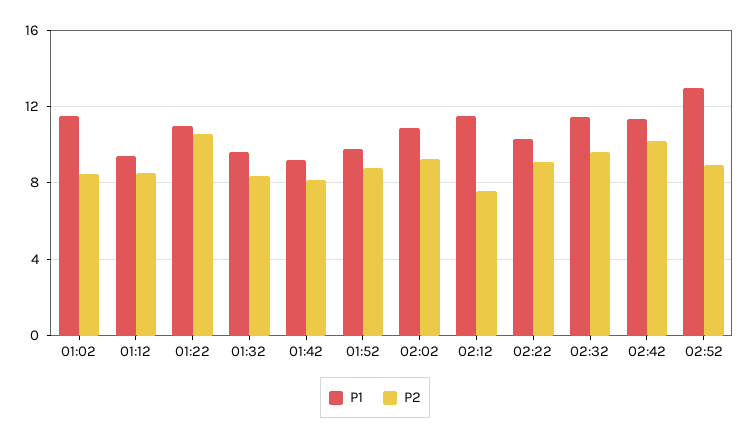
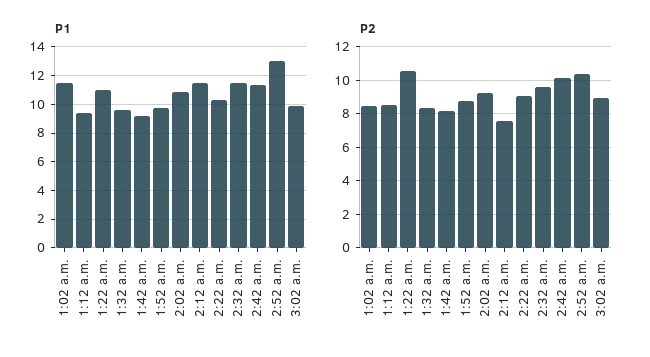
P2, 02:52: 9 -> 10.5
P1, 3:02 a.m.: none -> 10
P2, 3:02 a.m.: none -> 9

